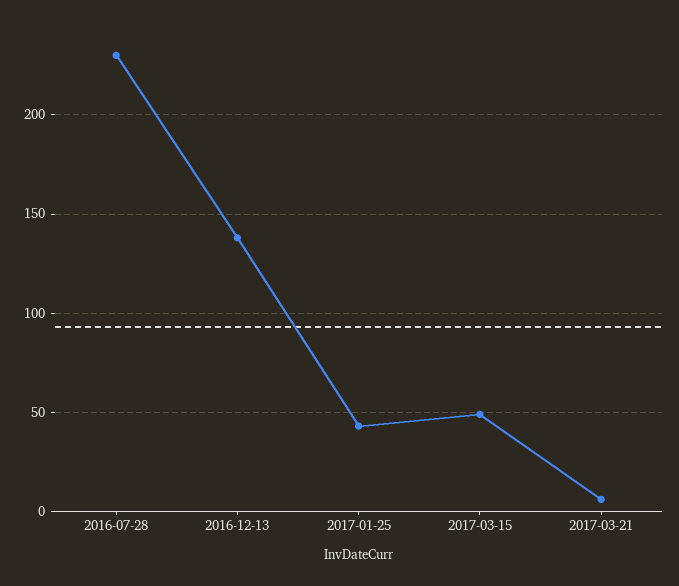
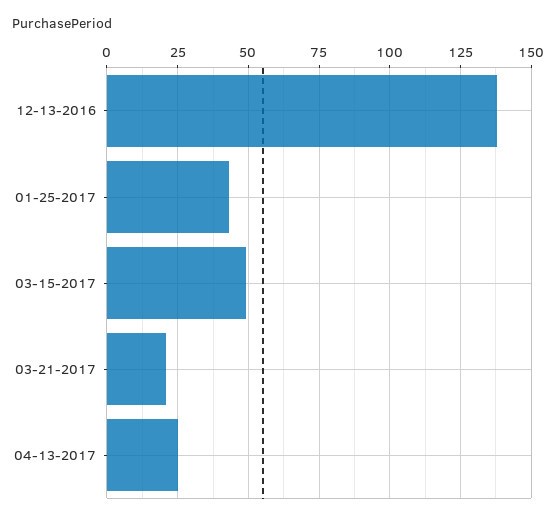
2016-07-28: 230 -> none
2017-03-21: 5 -> 20
04-13-2017: none -> 25

